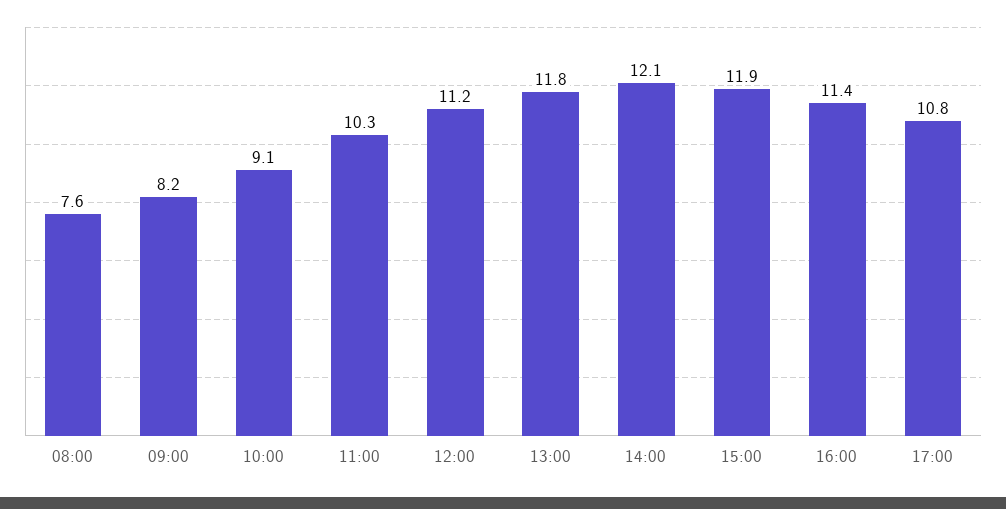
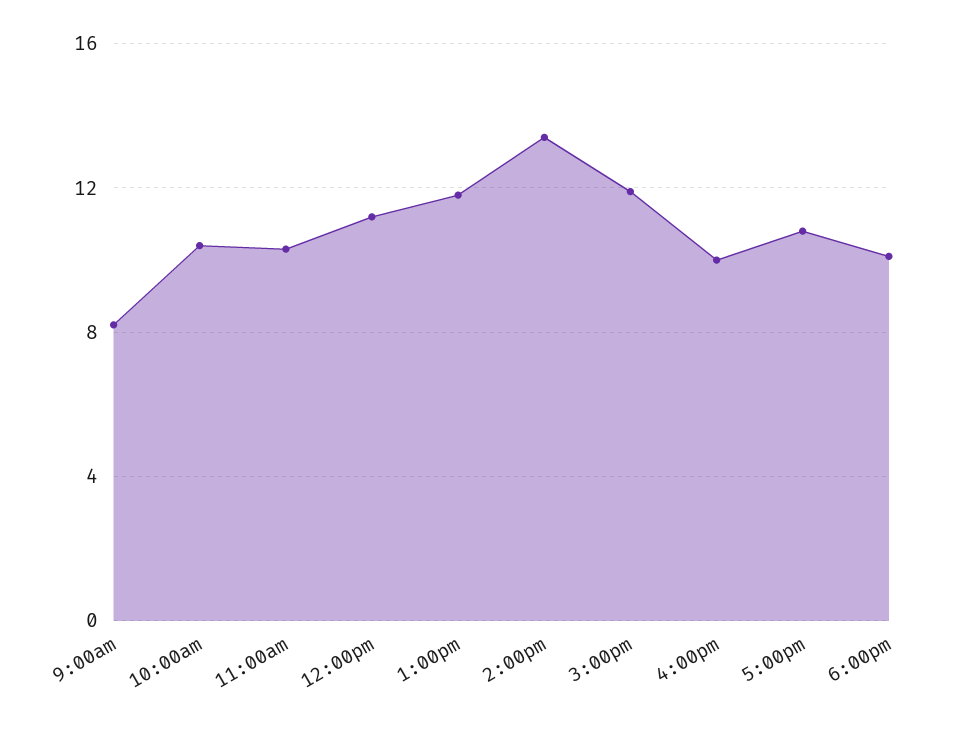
08:00: 7.6 -> none
10:00: 9.1 -> 10.5
14:00: 12.1 -> 13.5
16:00: 11.4 -> 10
6:00pm: none -> 10

